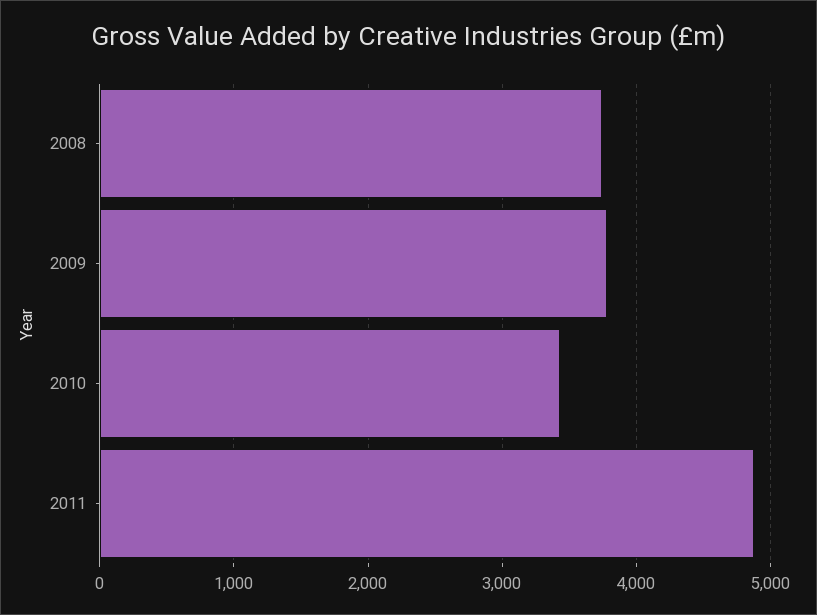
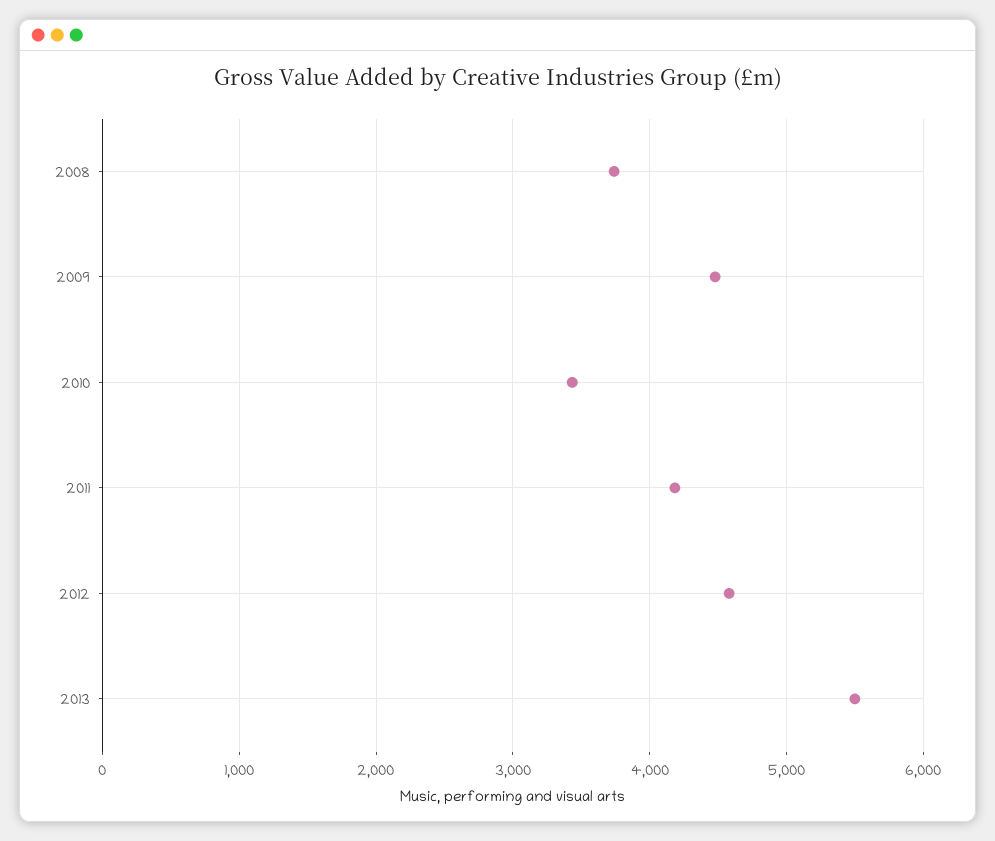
2009: 3800 -> 4500
2011: 4900 -> 4200
2012: none -> 4600
2013: none -> 5500

